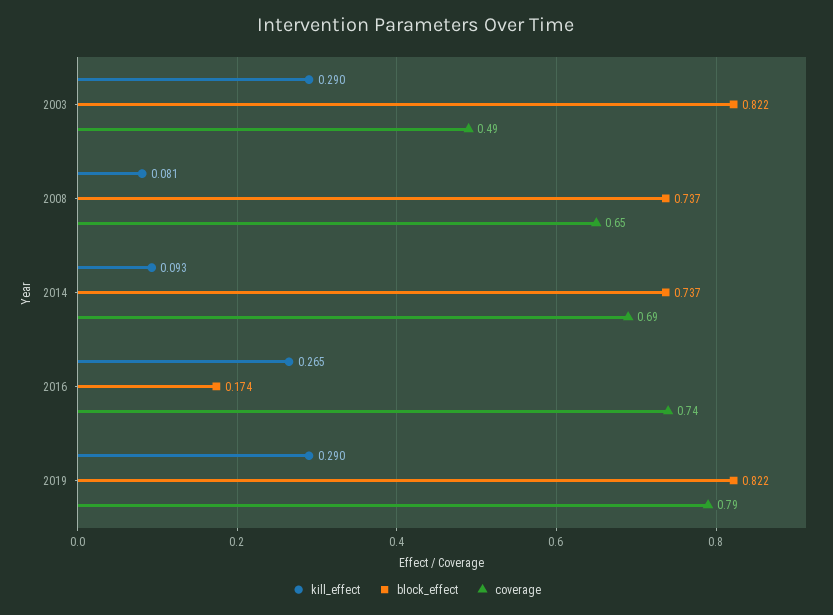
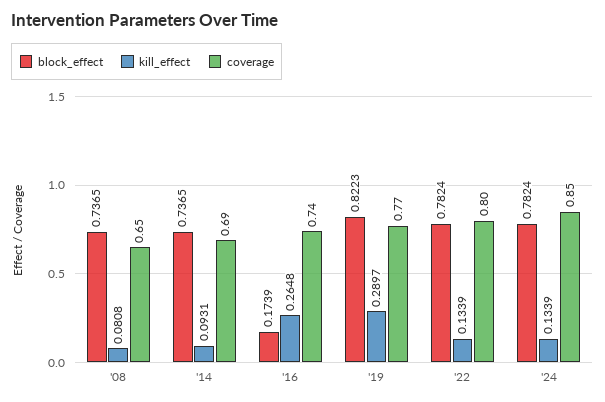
kill_effect, 2003: 0.29 -> none
block_effect, 2003: 0.822 -> none
coverage, 2003: 0.49 -> none
coverage, 2019: 0.79 -> 0.77
block_effect, '22: none -> 0.7824
kill_effect, '22: none -> 0.1339
coverage, '22: none -> 0.8
block_effect, '24: none -> 0.7824
kill_effect, '24: none -> 0.1339
coverage, '24: none -> 0.85

